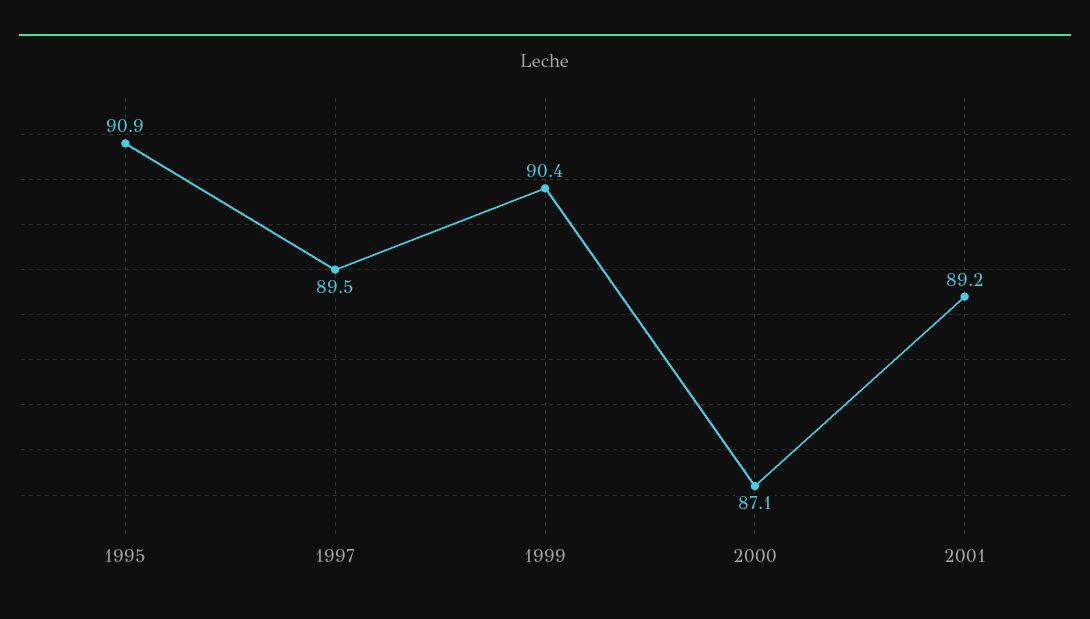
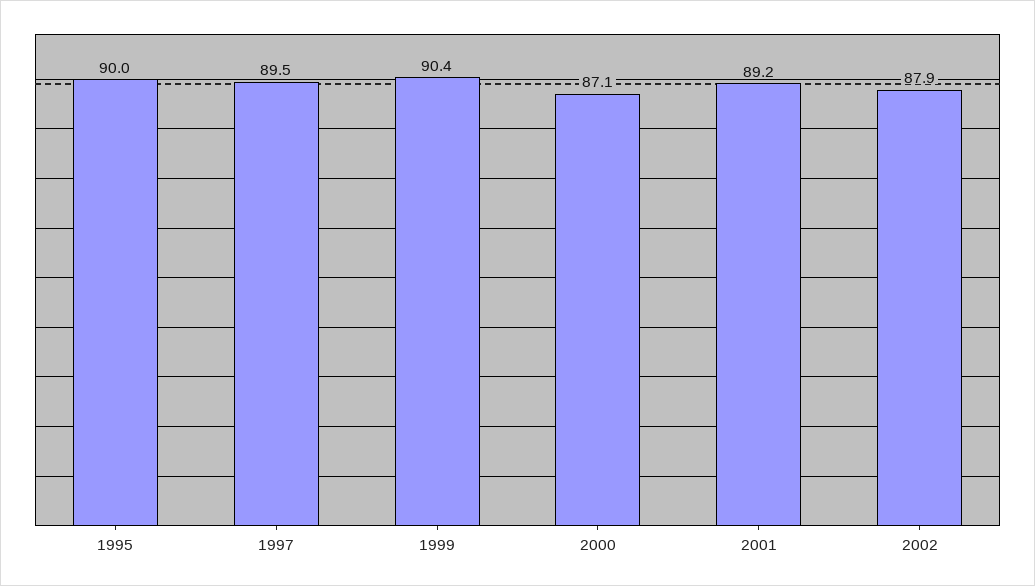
1995: 90.9 -> 90
2002: none -> 87.9

